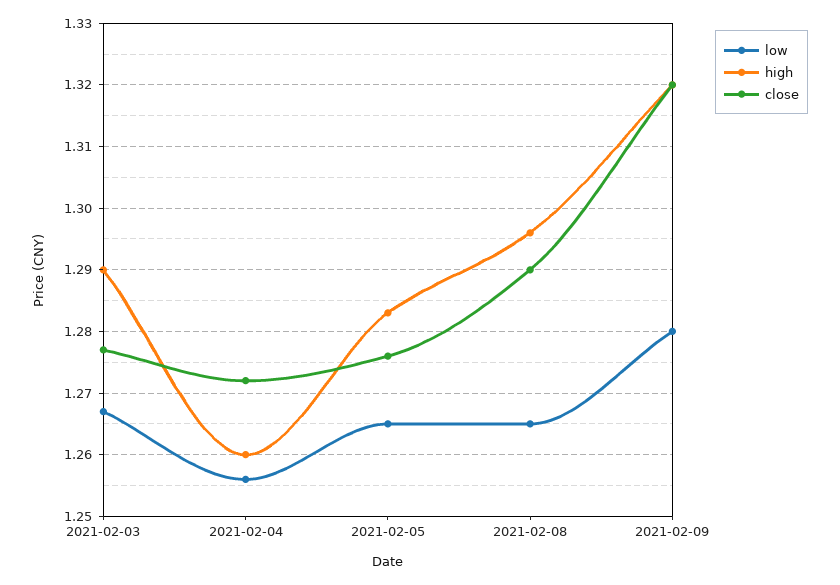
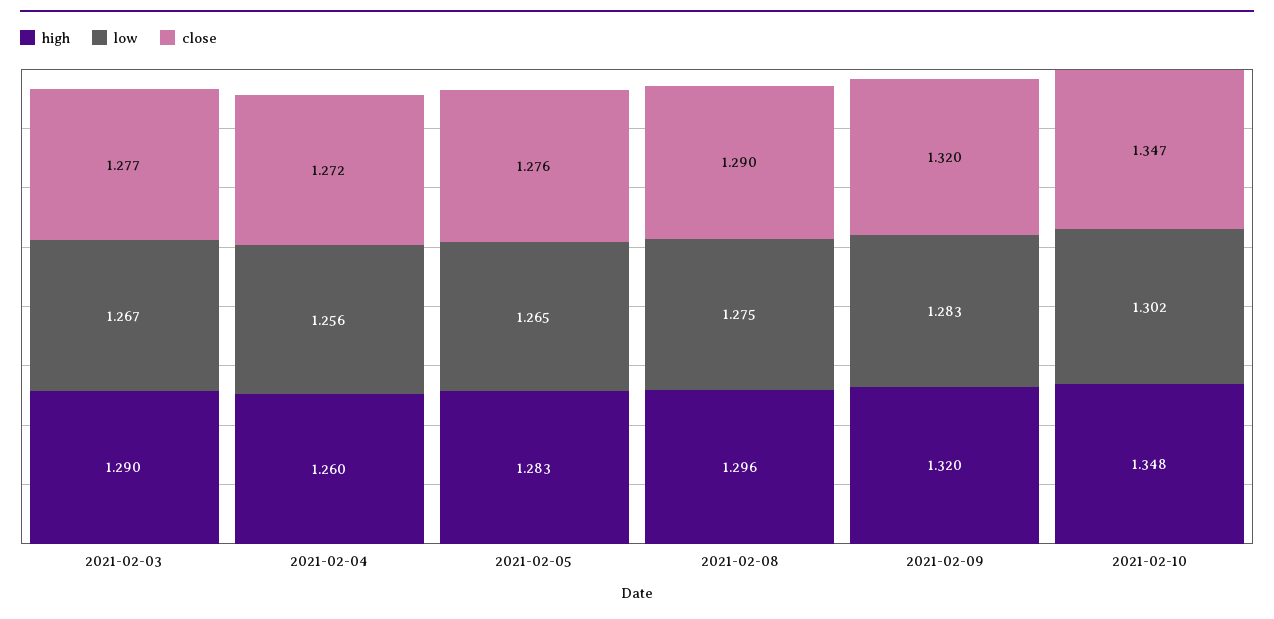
low, 2021-02-08: 1.265 -> 1.275
low, 2021-02-09: 1.28 -> 1.283
high, 2021-02-10: none -> 1.348
low, 2021-02-10: none -> 1.302
close, 2021-02-10: none -> 1.347

